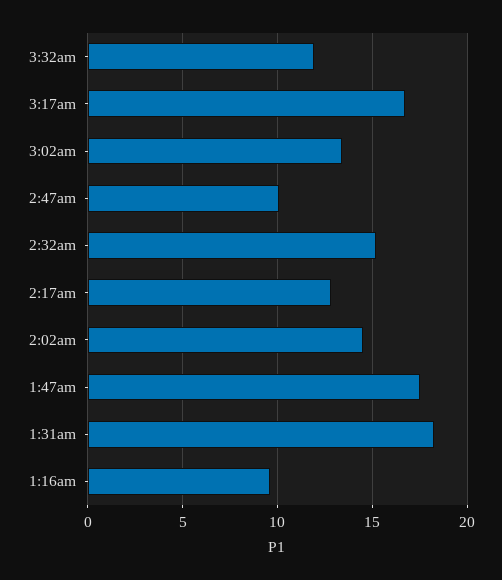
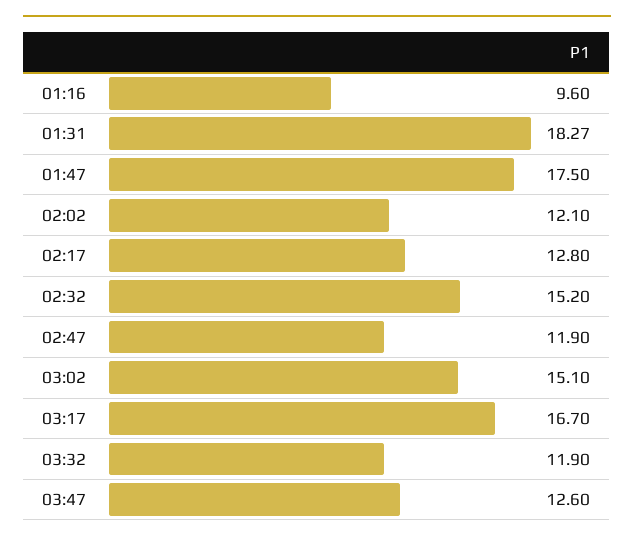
3:02am: 13.5 -> 15.1
2:47am: 10 -> 11.9
2:02am: 14.5 -> 12.1
03:47: none -> 12.6

